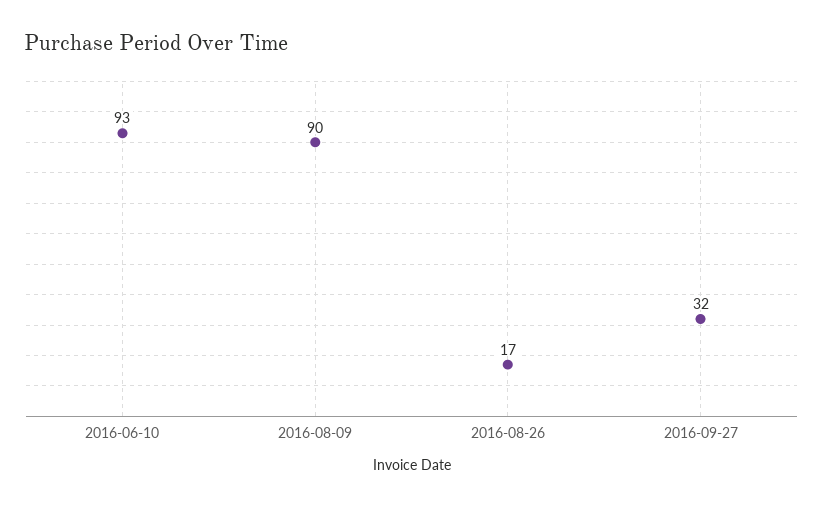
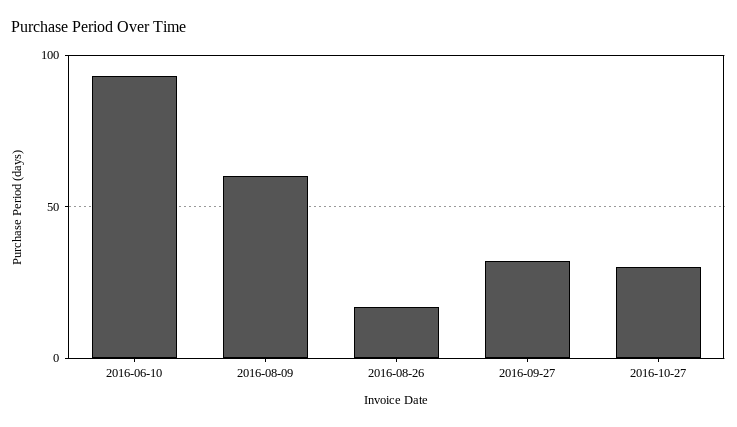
2016-08-09: 90 -> 60
2016-10-27: none -> 30

